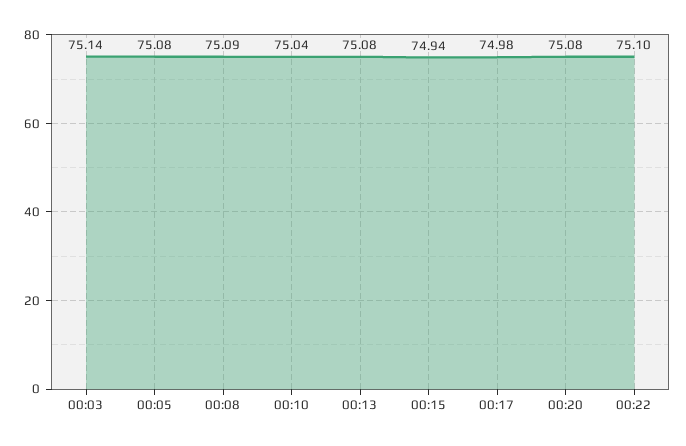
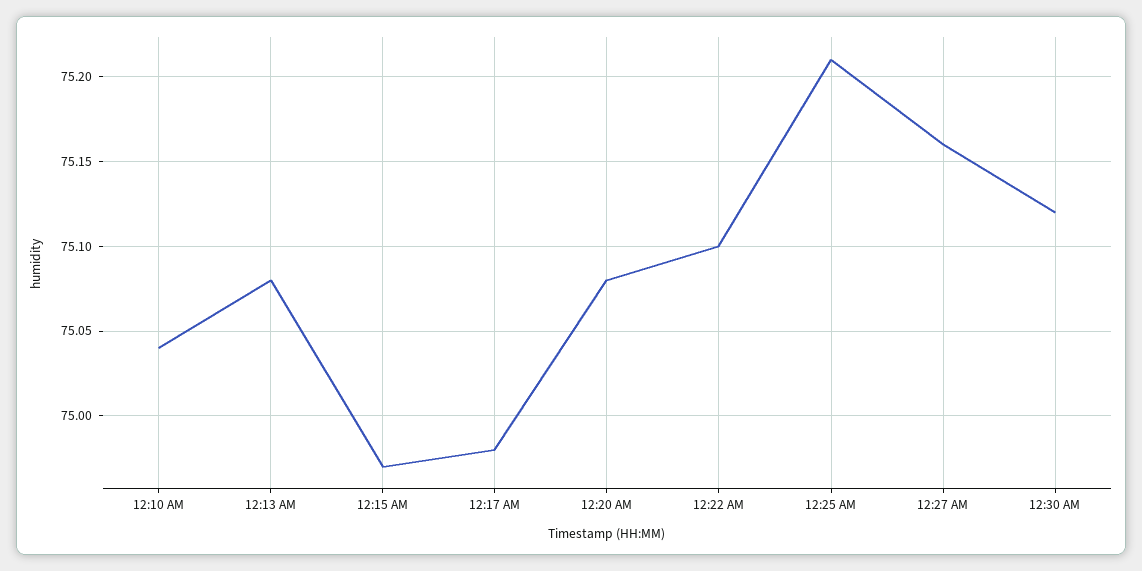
00:03: 75.14 -> none
00:05: 75.08 -> none
00:08: 75.09 -> none
00:15: 74.94 -> 74.97
12:25 AM: none -> 75.21
12:27 AM: none -> 75.16
12:30 AM: none -> 75.12

